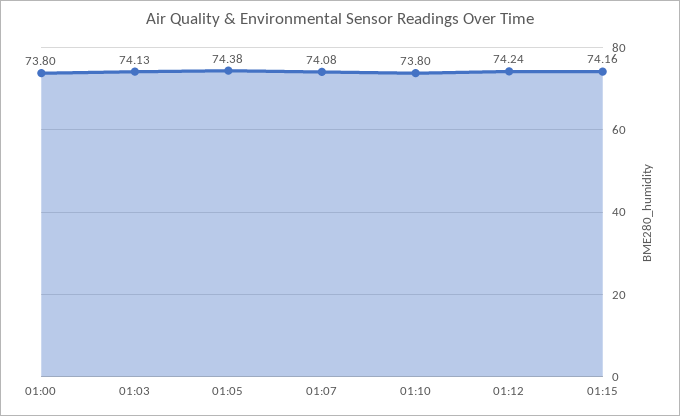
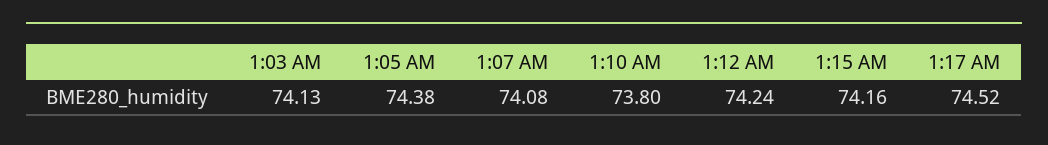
01:00: 73.8 -> none
1:17 AM: none -> 74.52

